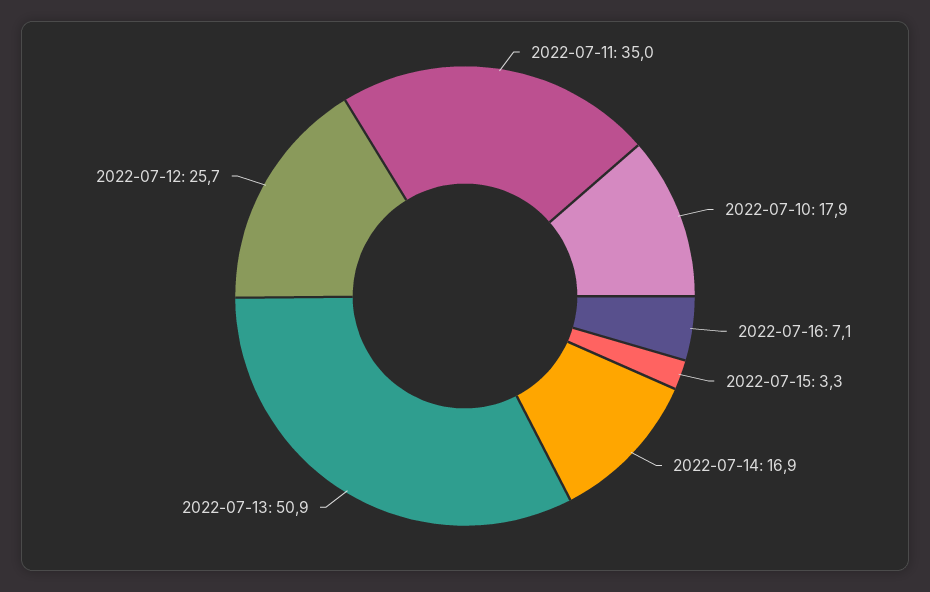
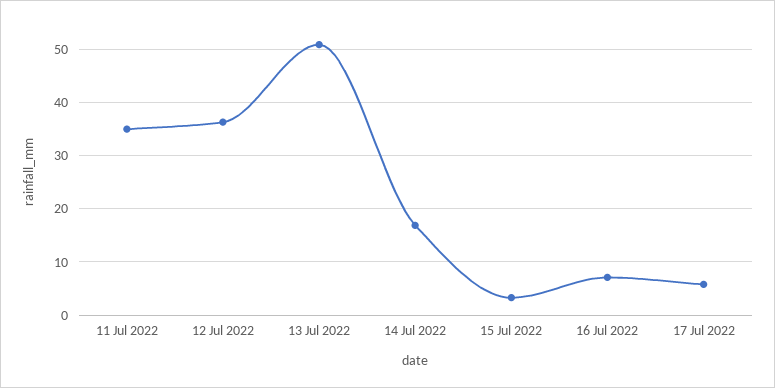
2022-07-10: 17.9 -> none
2022-07-12: 25.7 -> 36
17 Jul 2022: none -> 6

